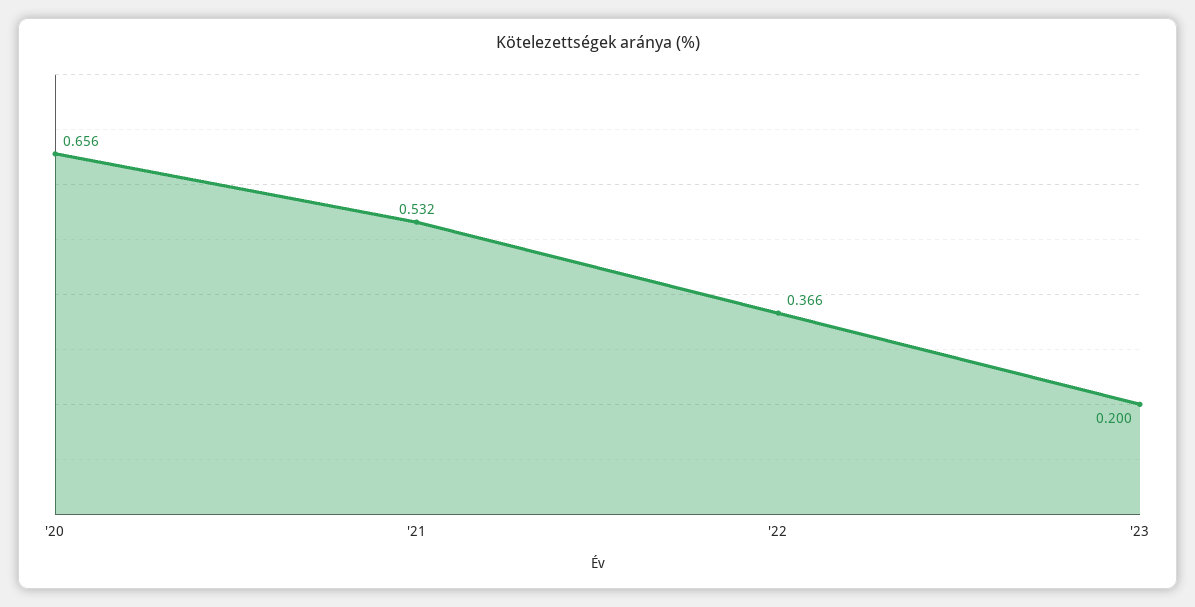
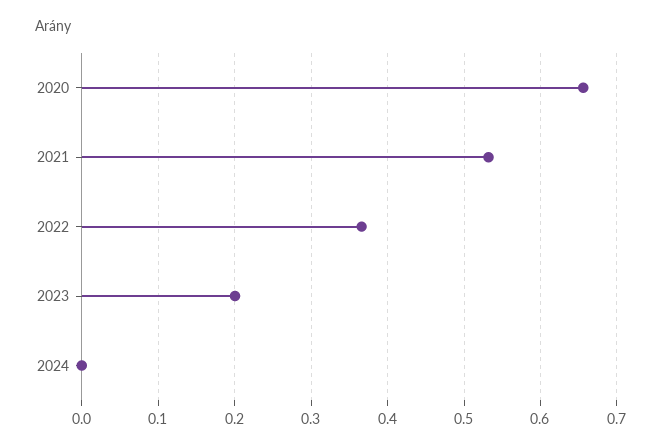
2024: none -> 0

